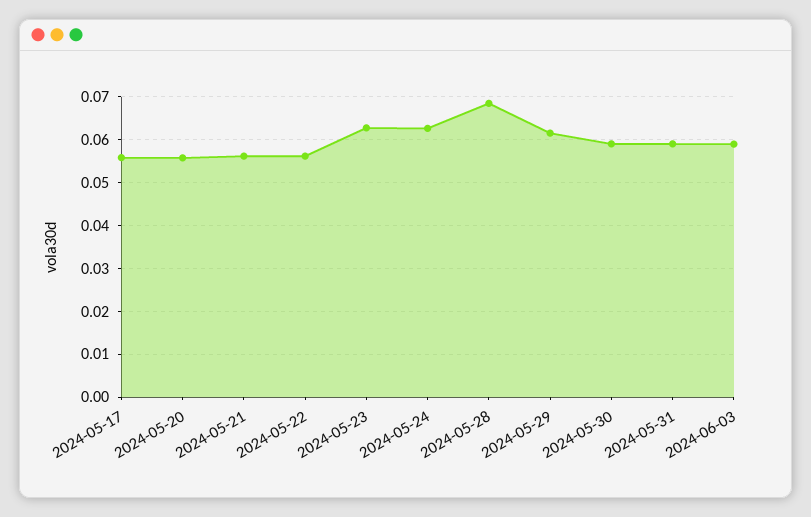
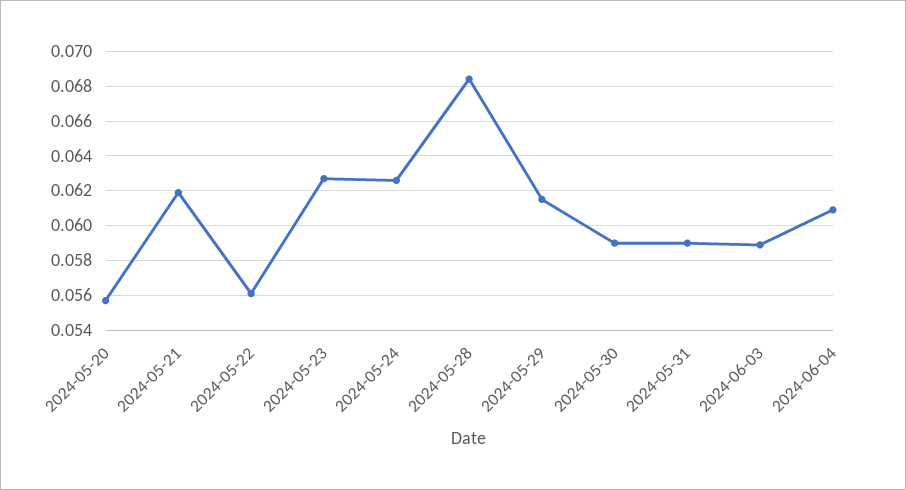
2024-05-17: 0.056 -> none
2024-05-21: 0.056 -> 0.062
2024-06-04: none -> 0.061

